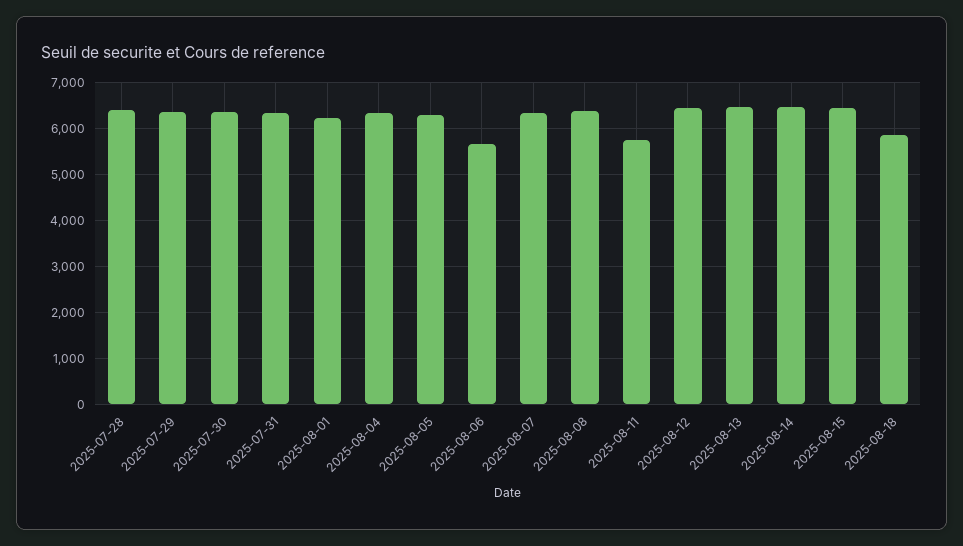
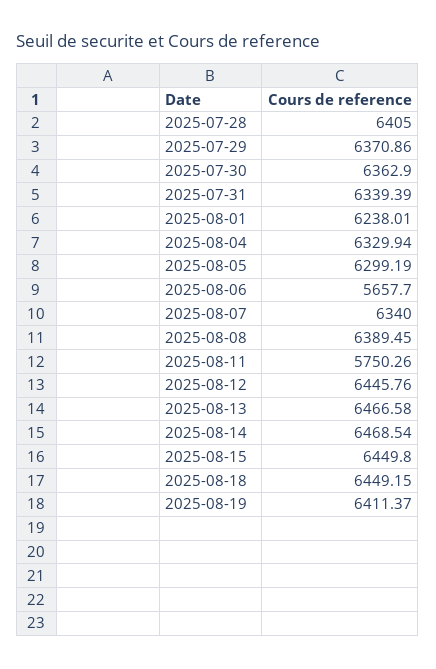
2025-08-18: 5800 -> 6449.15
2025-08-19: none -> 6411.37

